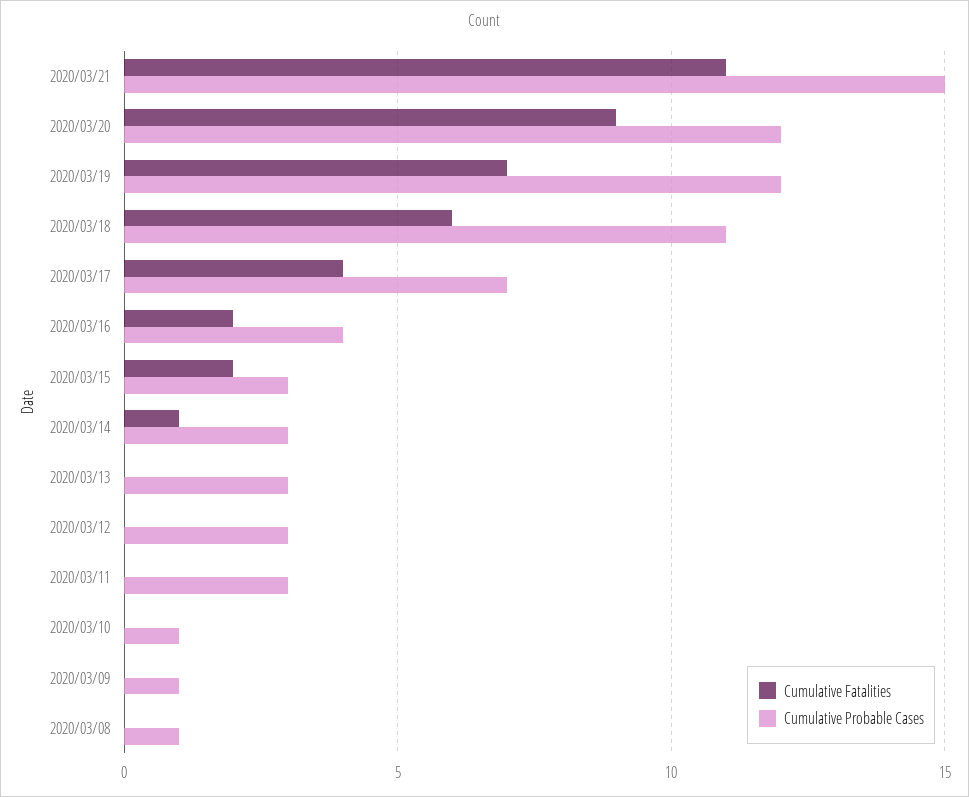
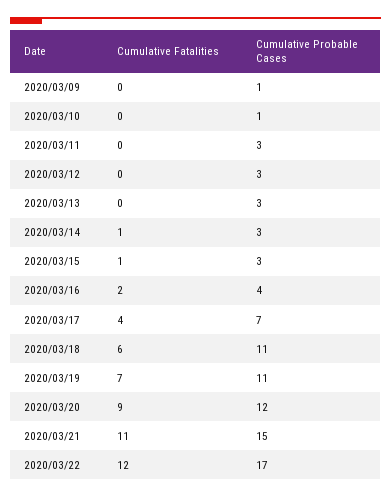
Cumulative Probable Cases, 2020/03/19: 12 -> 11
Cumulative Fatalities, 2020/03/15: 2 -> 1
Cumulative Fatalities, 2020/03/08: 0 -> none
Cumulative Probable Cases, 2020/03/08: 1 -> none
Cumulative Fatalities, 2020/03/22: none -> 12
Cumulative Probable Cases, 2020/03/22: none -> 17

